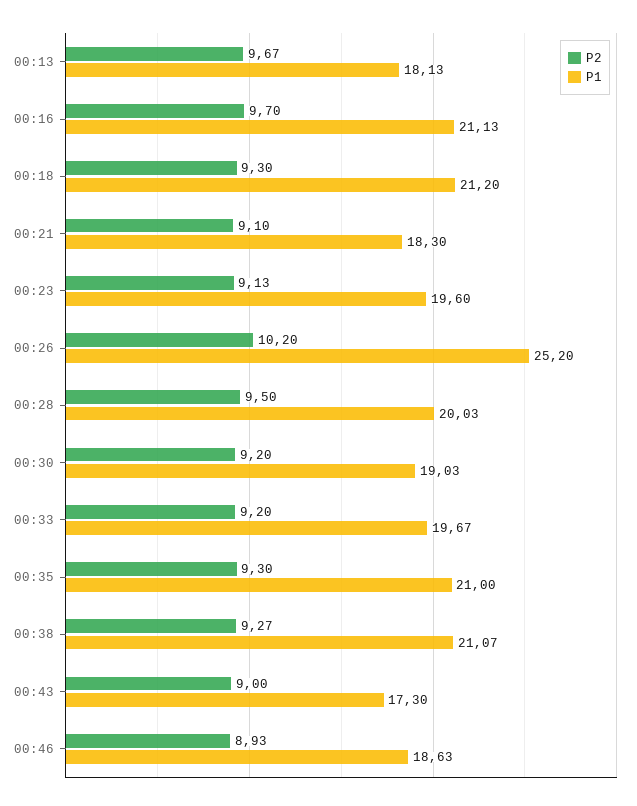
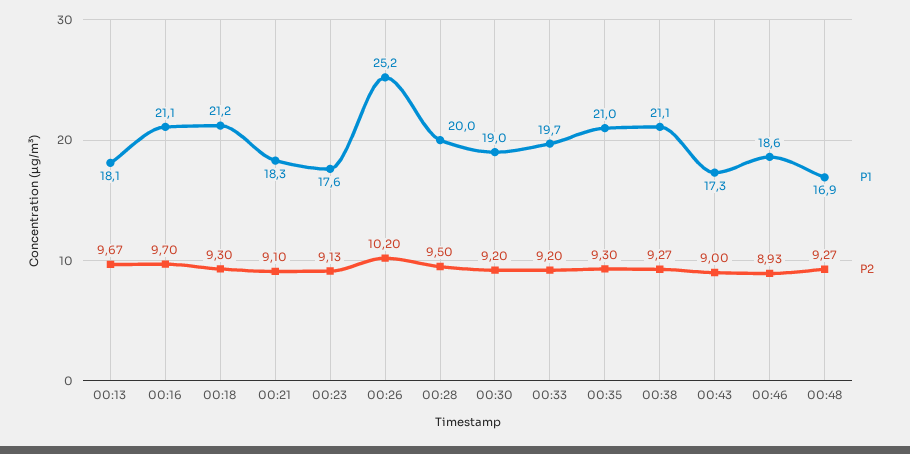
P1, 00:23: 19.6 -> 17.6
P1, 00:48: none -> 16.9
P2, 00:48: none -> 9.27

